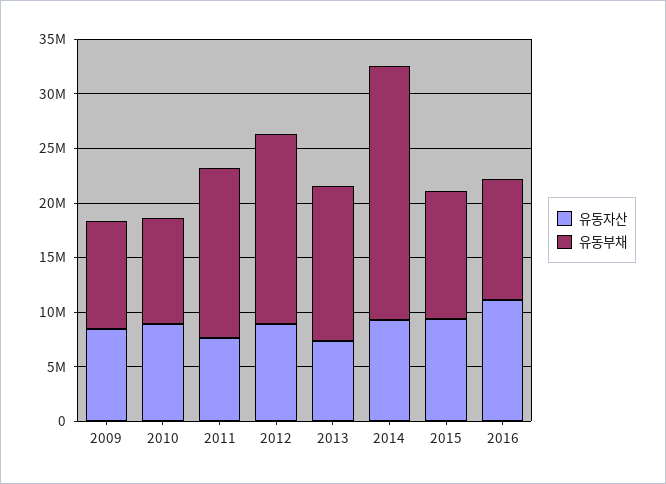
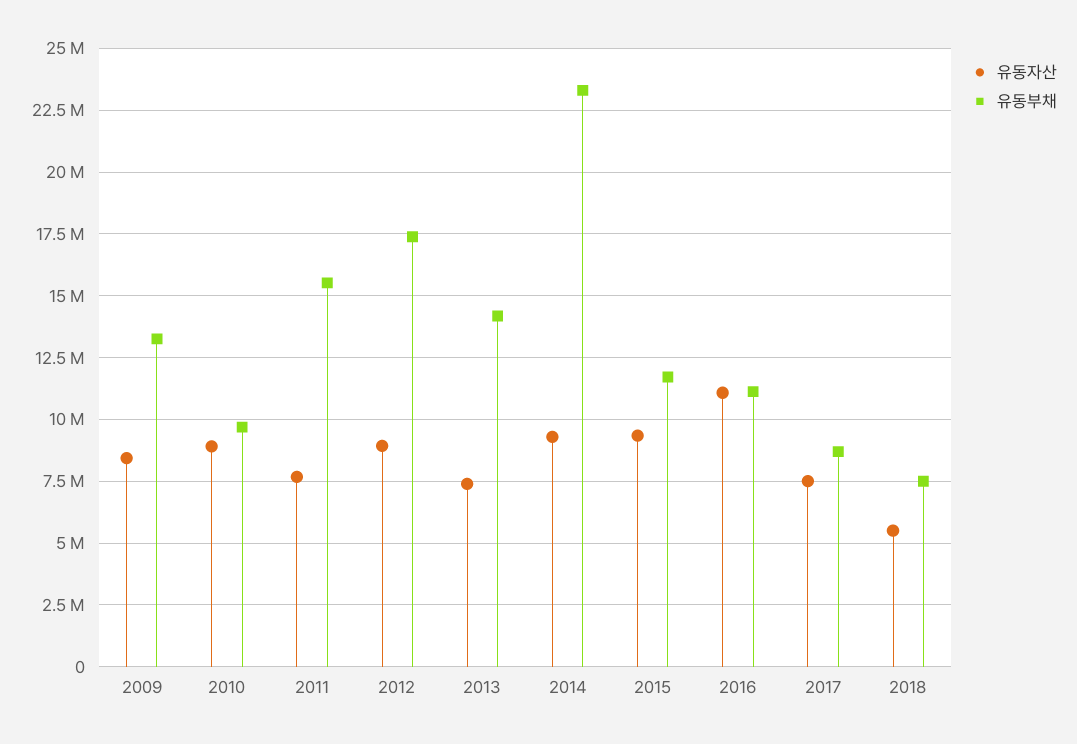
유동부채, 2009: 10000000 -> 13250000
유동자산, 2017: none -> 7500000
유동부채, 2017: none -> 8750000
유동자산, 2018: none -> 5500000
유동부채, 2018: none -> 7500000

